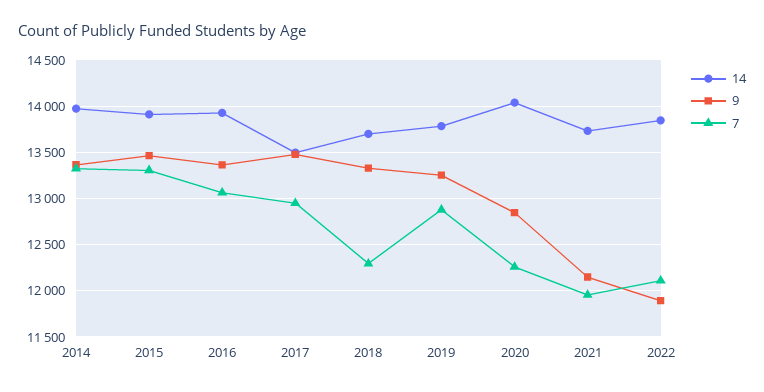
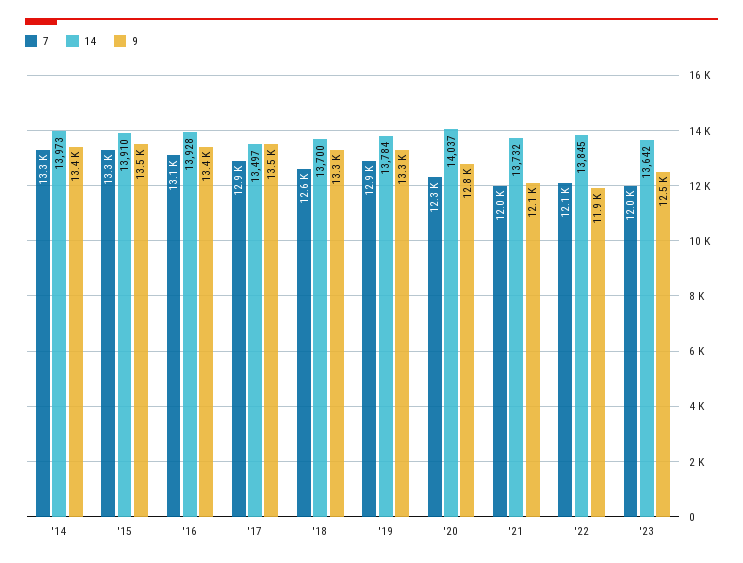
7, 2018: 12300 -> 12600
7, '23: none -> 12000
14, '23: none -> 13642
9, '23: none -> 12500

